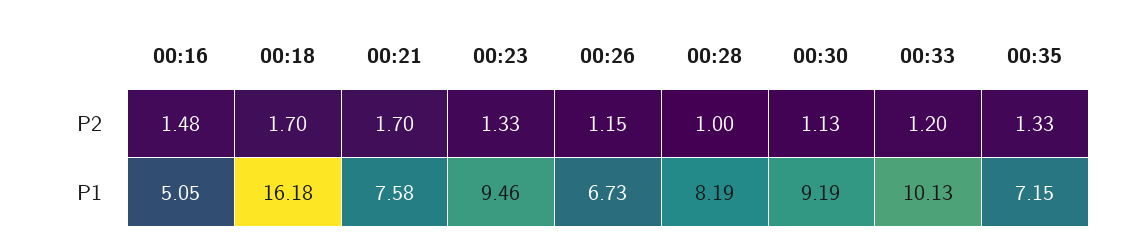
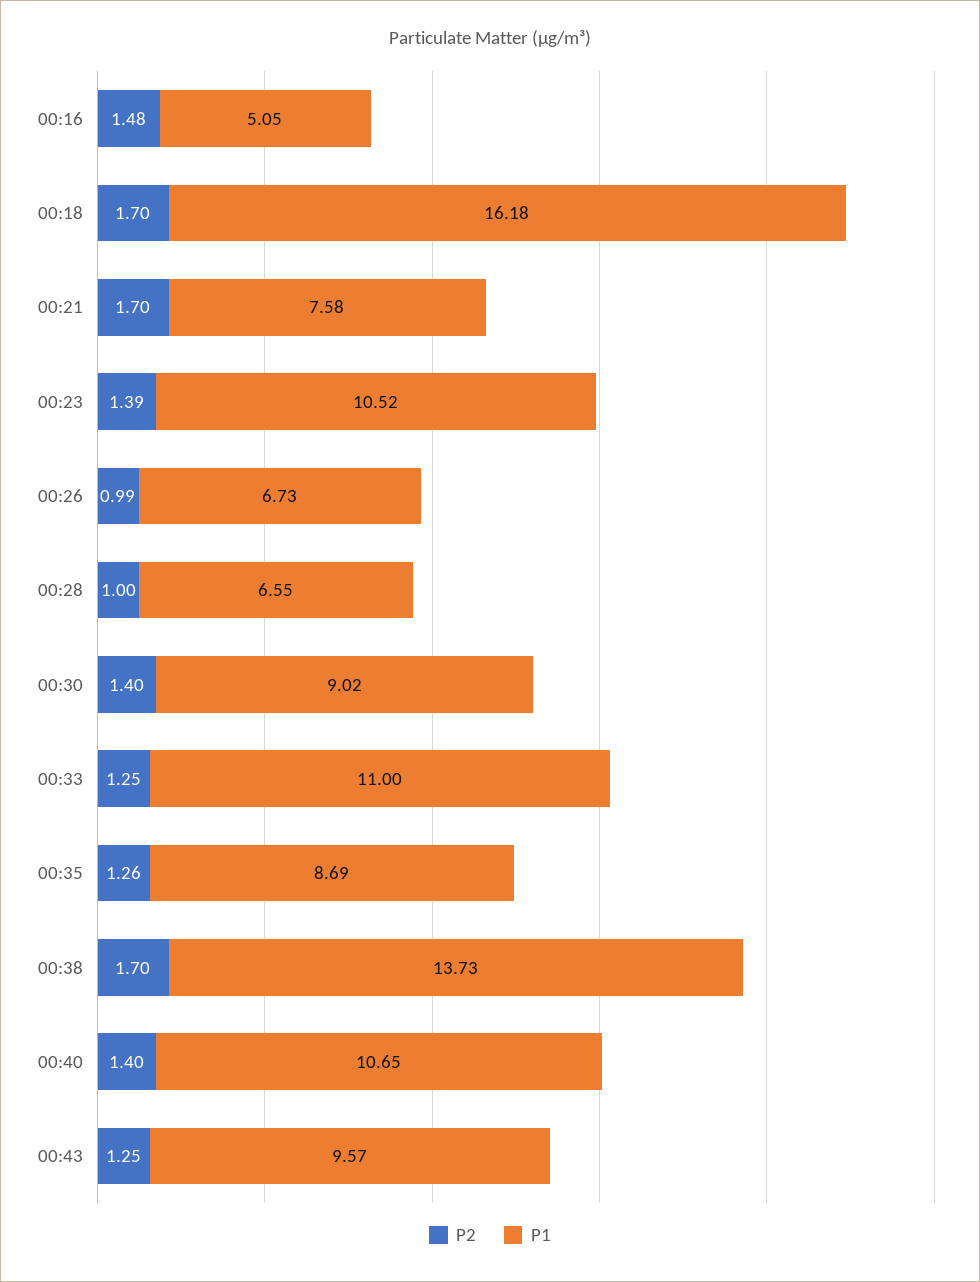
P2, 00:23: 1.33 -> 1.39
P2, 00:26: 1.15 -> 0.99
P2, 00:30: 1.13 -> 1.4
P2, 00:33: 1.2 -> 1.25
P2, 00:35: 1.33 -> 1.26
P1, 00:23: 9.46 -> 10.52
P1, 00:28: 8.19 -> 6.55
P1, 00:30: 9.19 -> 9.02
P1, 00:33: 10.13 -> 11
P1, 00:35: 7.15 -> 8.69
P2, 00:38: none -> 1.7
P1, 00:38: none -> 13.73
P2, 00:40: none -> 1.4
P1, 00:40: none -> 10.65
P2, 00:43: none -> 1.25
P1, 00:43: none -> 9.57

